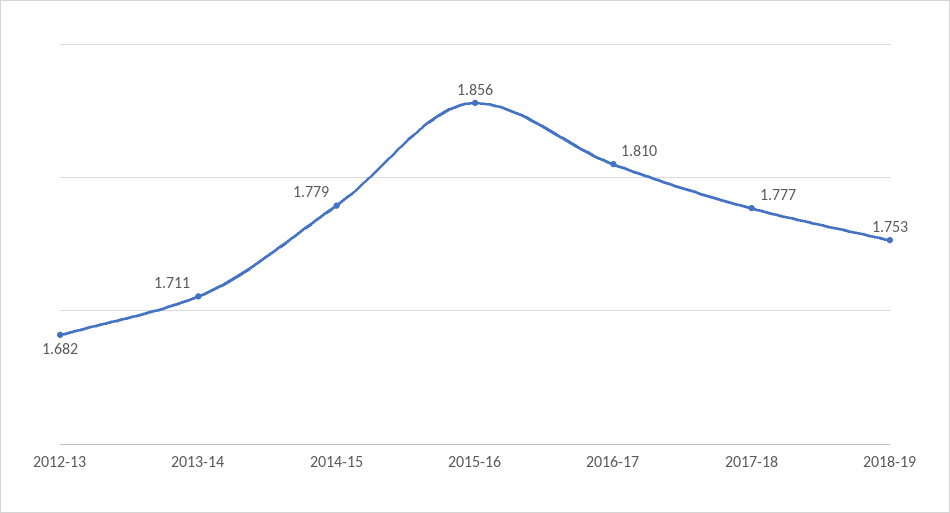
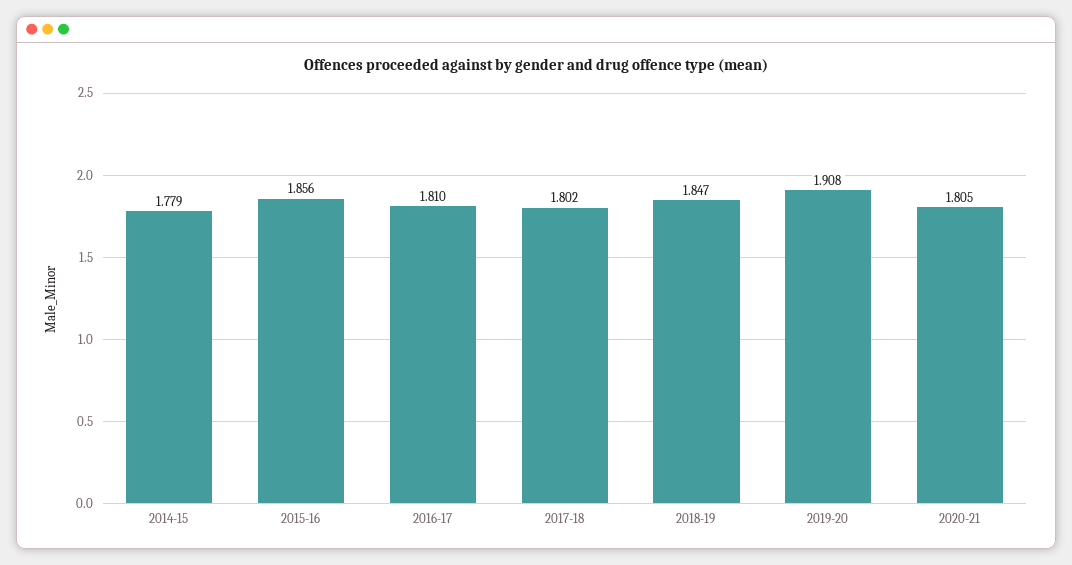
2012-13: 1.682 -> none
2013-14: 1.711 -> none
2017-18: 1.777 -> 1.802
2018-19: 1.753 -> 1.847
2019-20: none -> 1.908
2020-21: none -> 1.805

